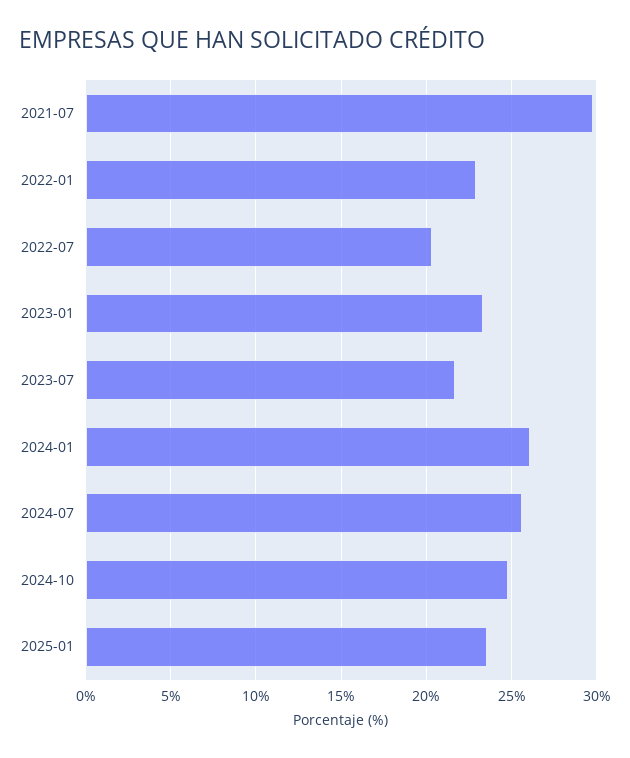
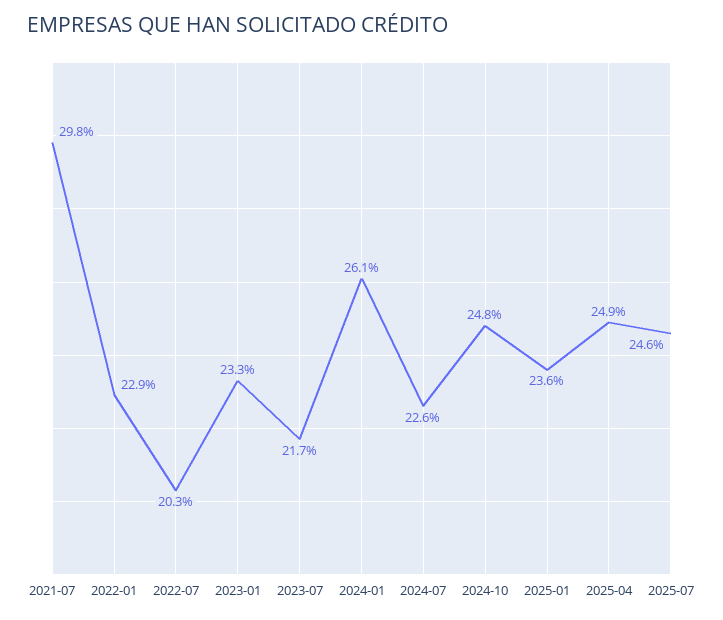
2024-07: 25.5 -> 22.6
2025-04: none -> 24.9
2025-07: none -> 24.6

